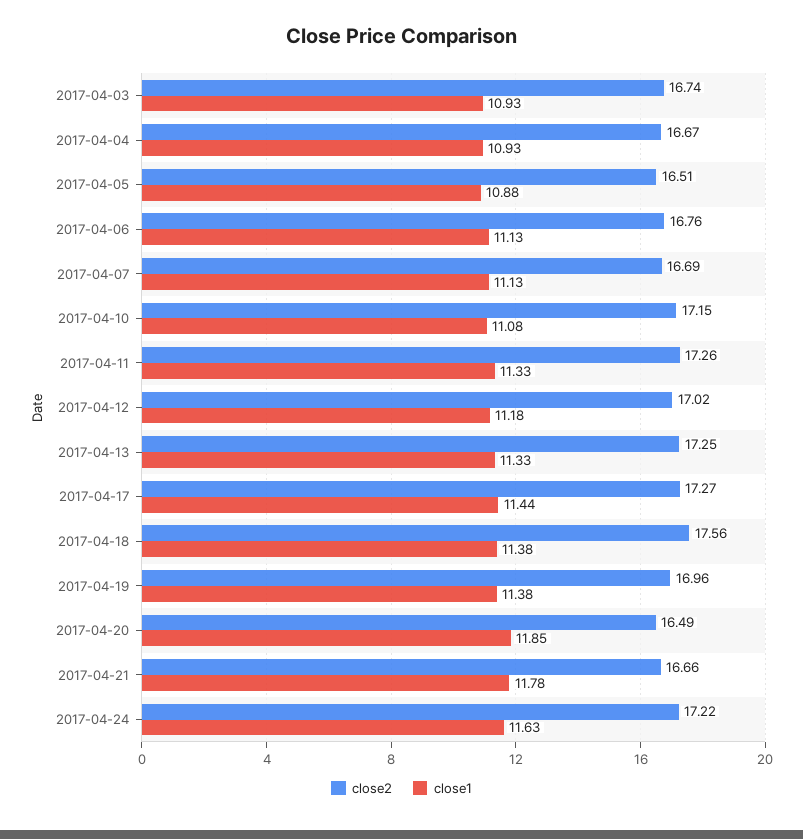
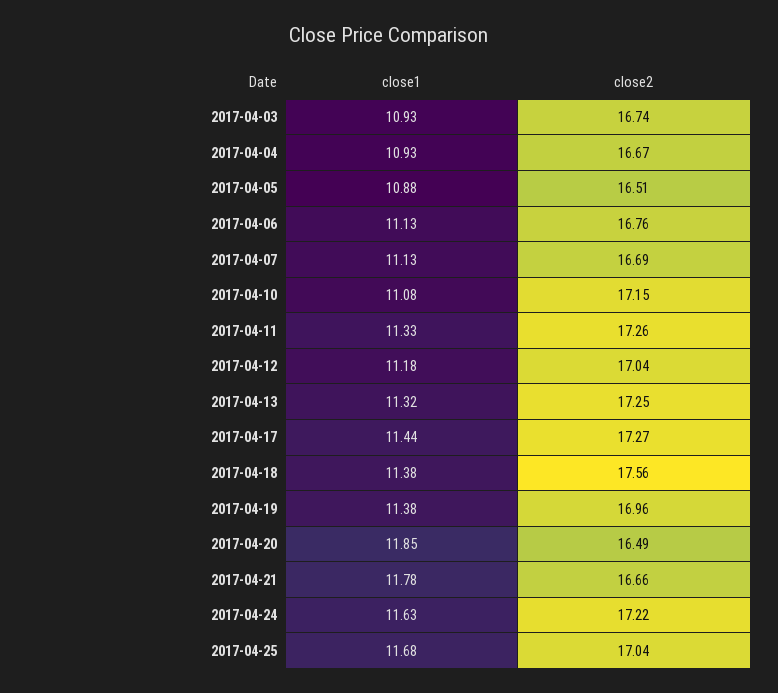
close2, 2017-04-12: 17.02 -> 17.04
close1, 2017-04-13: 11.33 -> 11.32
close1, 2017-04-25: none -> 11.68
close2, 2017-04-25: none -> 17.04

